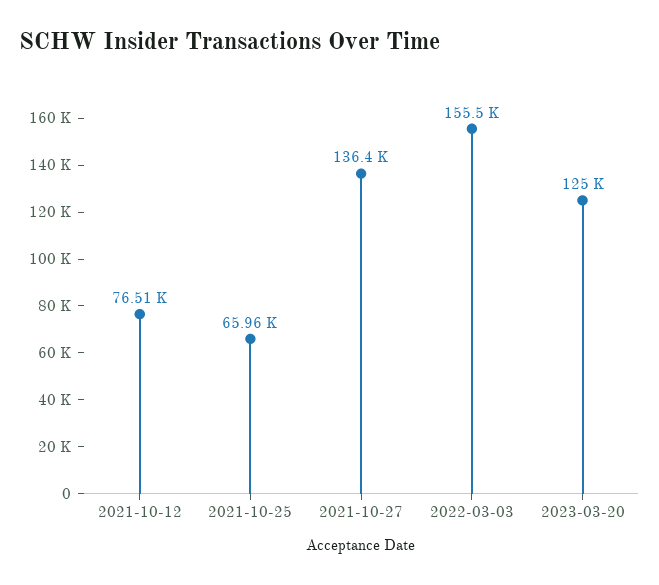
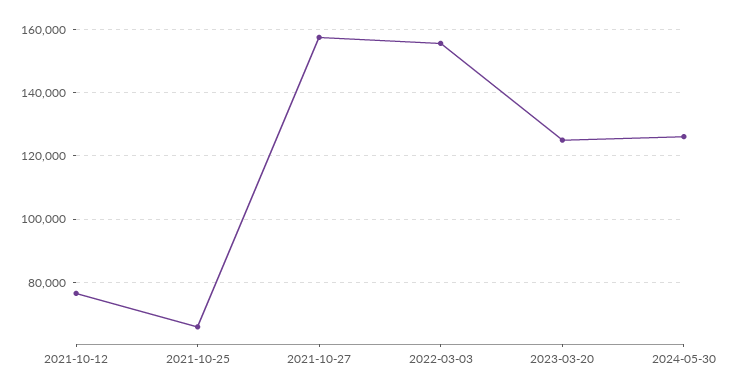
2021-10-27: 136400 -> 158000
2024-05-30: none -> 126000

